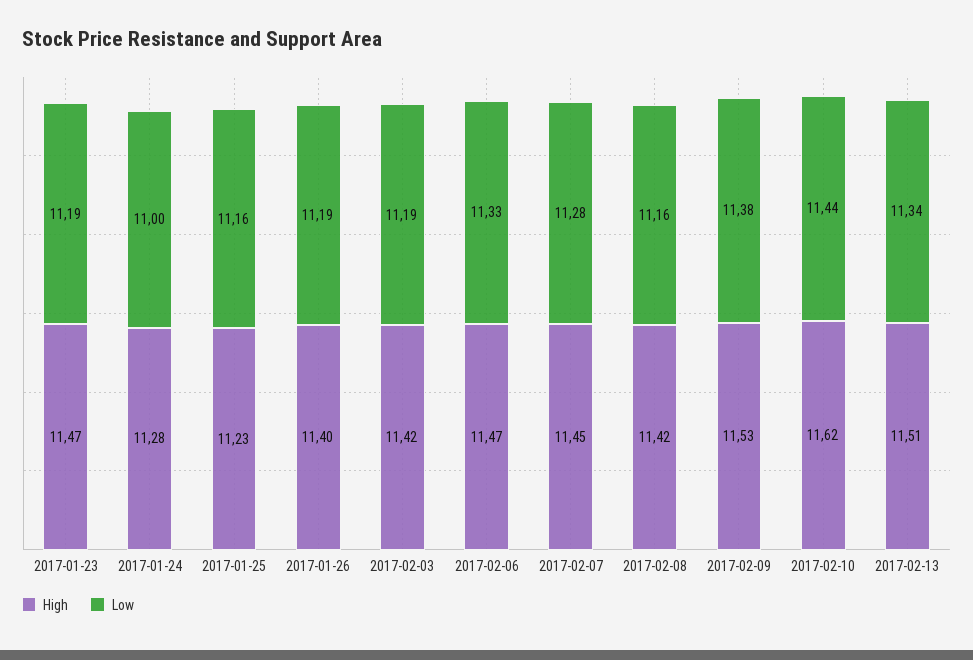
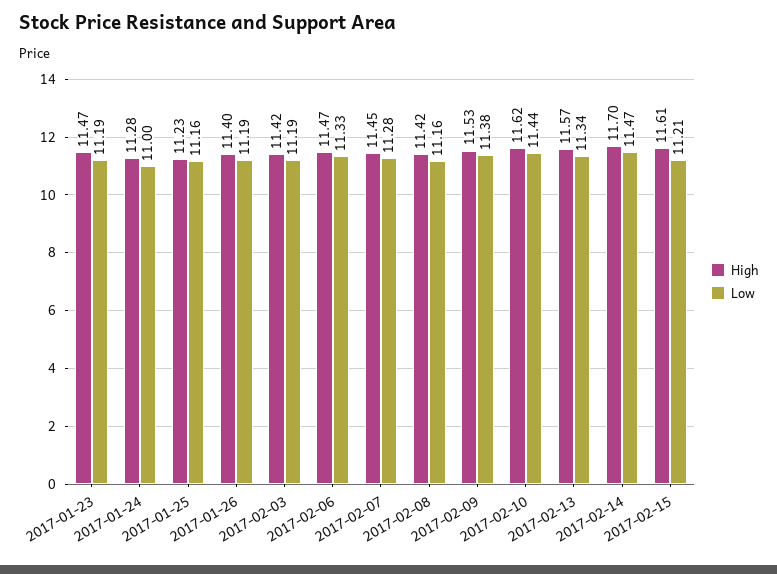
High, 2017-02-13: 11.51 -> 11.57
High, 2017-02-14: none -> 11.7
Low, 2017-02-14: none -> 11.47
High, 2017-02-15: none -> 11.61
Low, 2017-02-15: none -> 11.21

